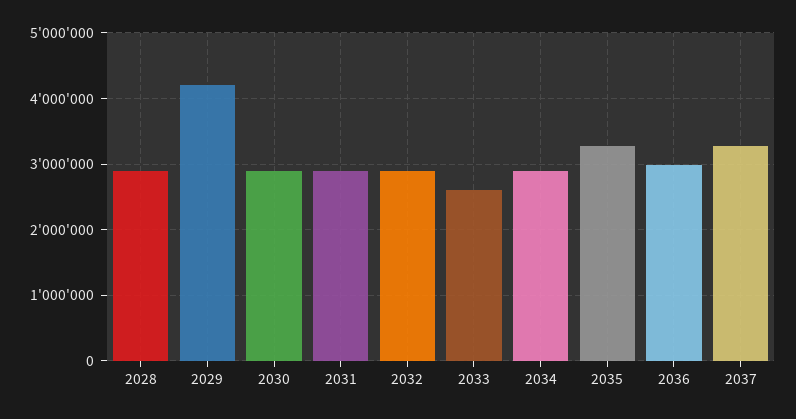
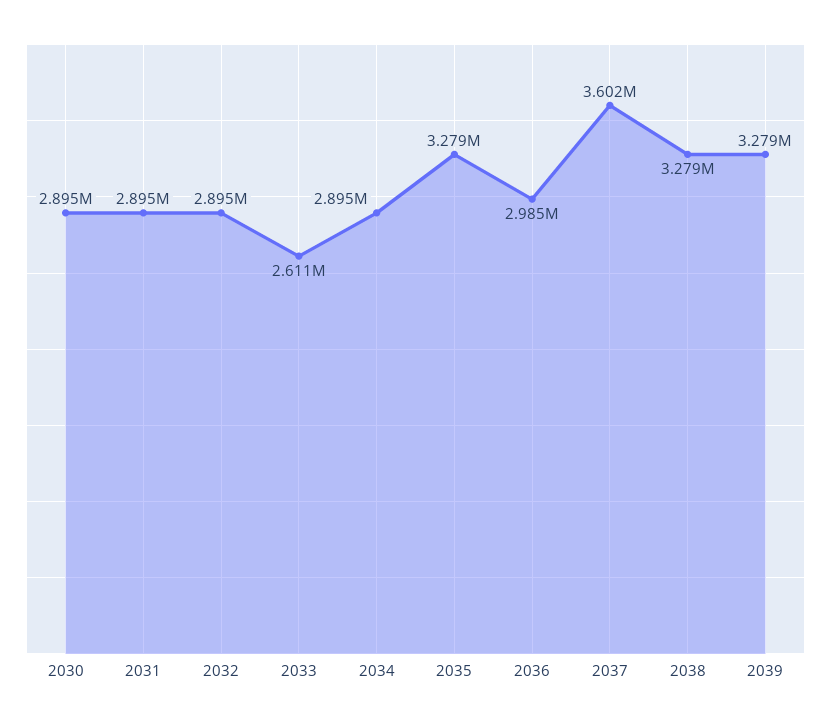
2028: 2900000 -> none
2029: 4200000 -> none
2037: 3300000 -> 3602000
2038: none -> 3279000
2039: none -> 3279000

